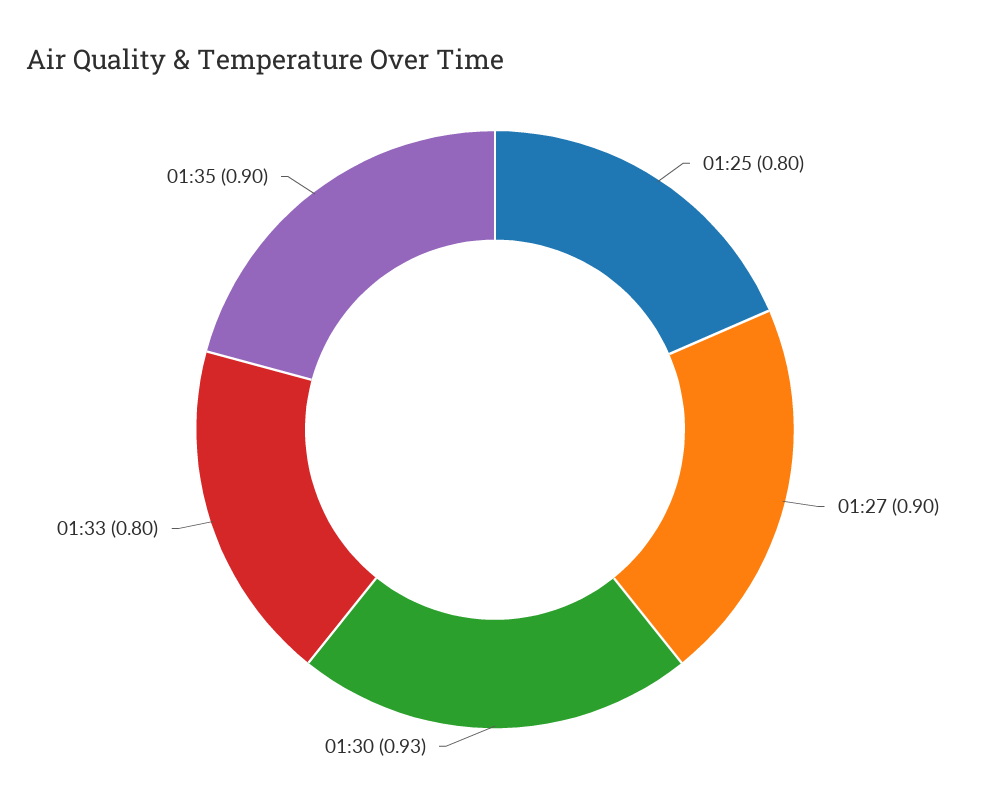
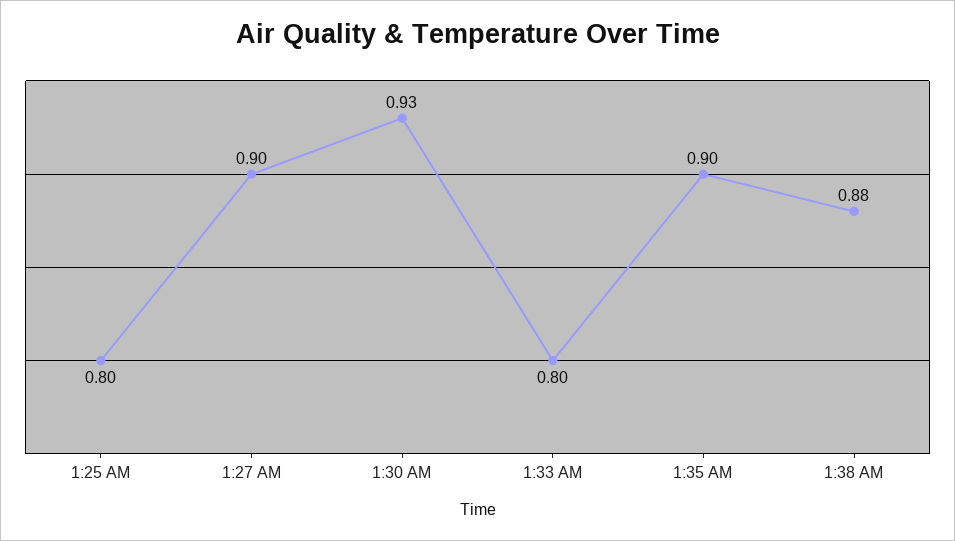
1:38 AM: none -> 0.88

